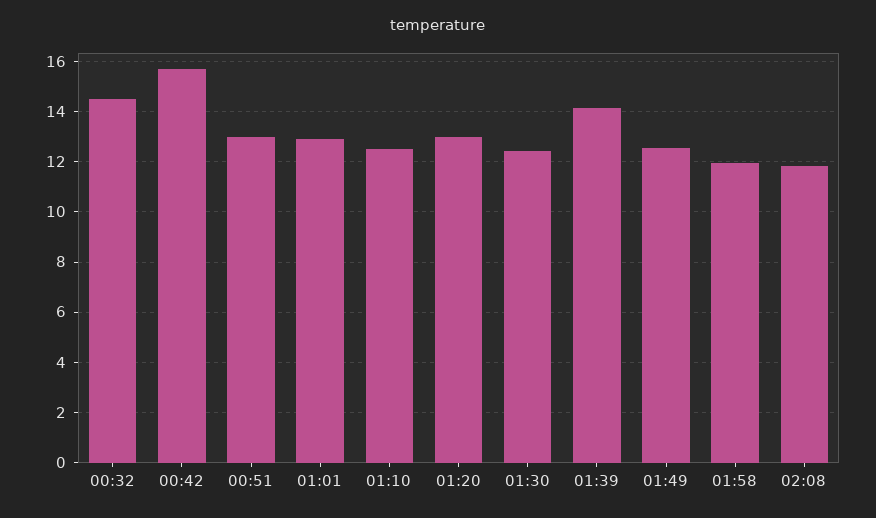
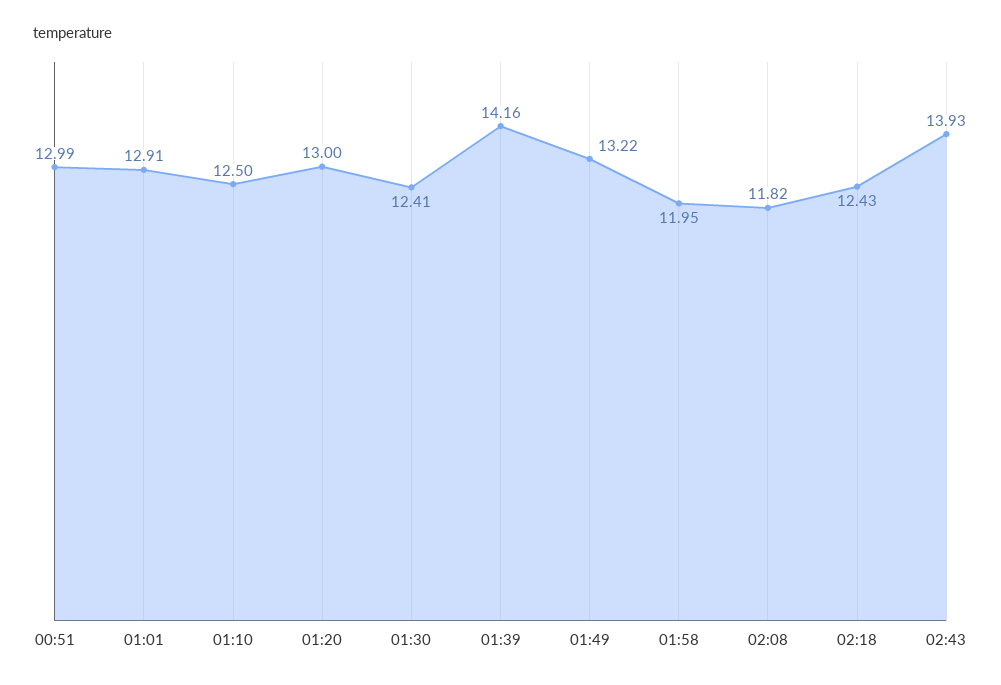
00:32: 14.5 -> none
00:42: 15.75 -> none
01:49: 12.5 -> 13.22
02:18: none -> 12.43
02:43: none -> 13.93

